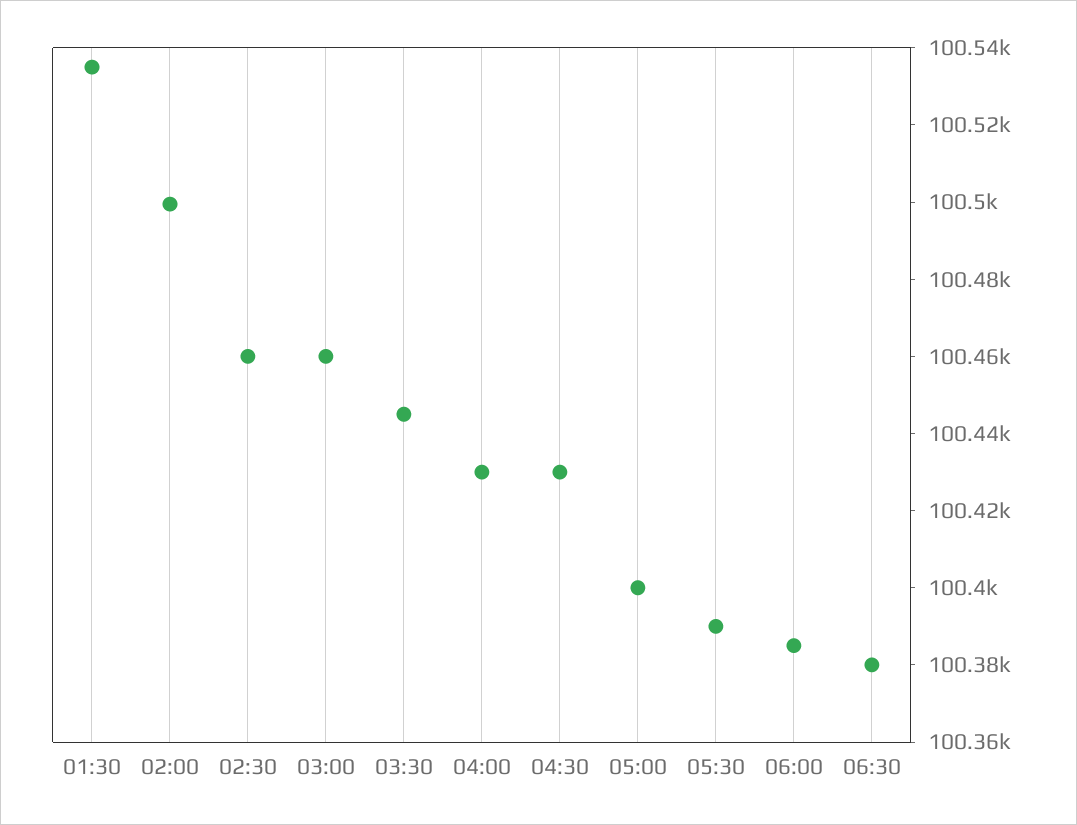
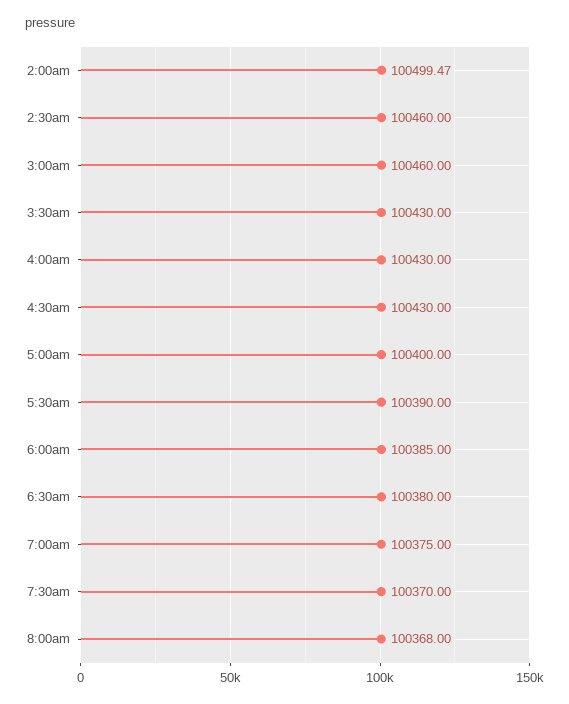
01:30: 100535 -> none
03:30: 100445 -> 100430
7:00am: none -> 100375
7:30am: none -> 100370
8:00am: none -> 100368

